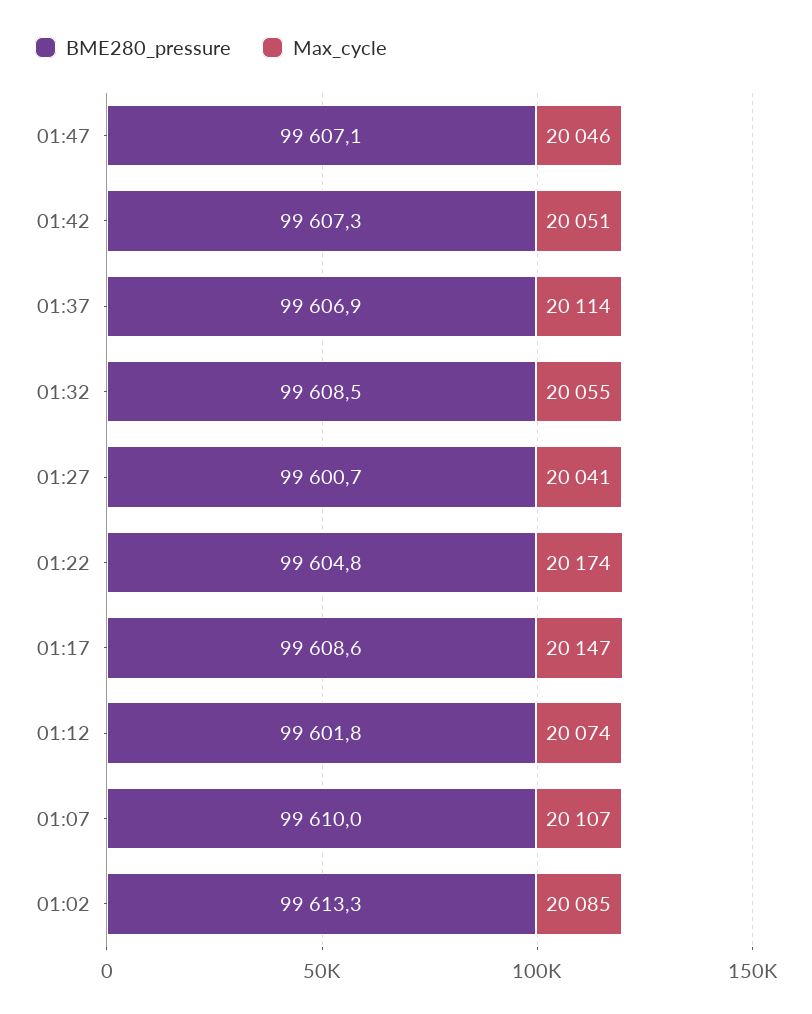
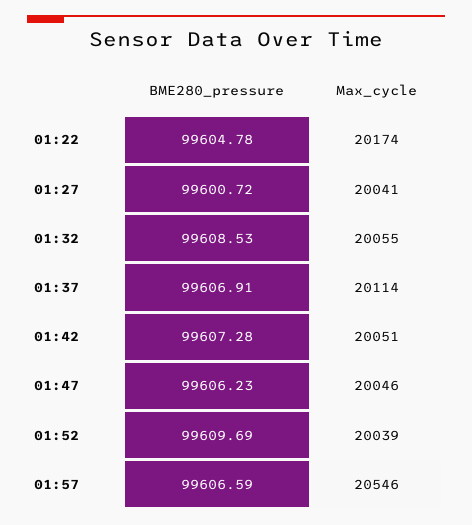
BME280_pressure, 01:47: 99607.1 -> 99606.23
BME280_pressure, 01:17: 99608.6 -> none
Max_cycle, 01:17: 20147 -> none
BME280_pressure, 01:12: 99601.8 -> none
Max_cycle, 01:12: 20074 -> none
BME280_pressure, 01:07: 99610 -> none
Max_cycle, 01:07: 20107 -> none
BME280_pressure, 01:02: 99613.3 -> none
Max_cycle, 01:02: 20085 -> none
BME280_pressure, 01:52: none -> 99609.69
Max_cycle, 01:52: none -> 20039
BME280_pressure, 01:57: none -> 99606.59
Max_cycle, 01:57: none -> 20546

